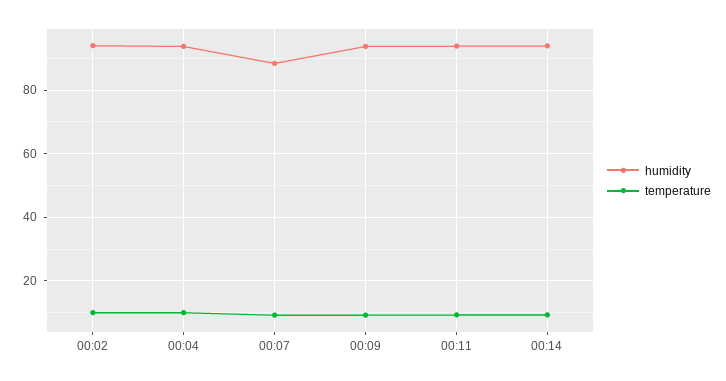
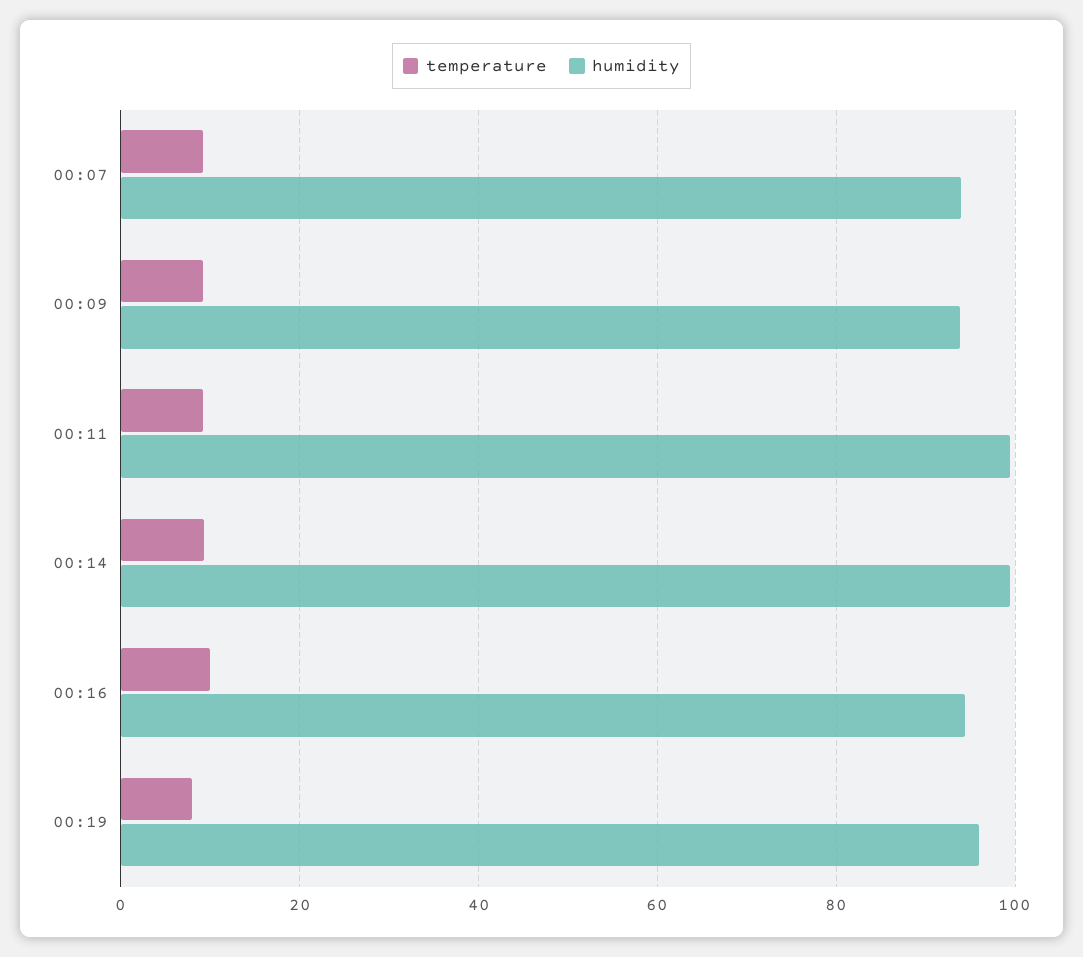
humidity, 00:02: 94 -> none
temperature, 00:02: 10 -> none
humidity, 00:04: 94 -> none
temperature, 00:04: 10 -> none
humidity, 00:07: 88 -> 94
humidity, 00:11: 94 -> 100
humidity, 00:14: 94 -> 100
temperature, 00:16: none -> 10
humidity, 00:16: none -> 94
temperature, 00:19: none -> 8
humidity, 00:19: none -> 96

